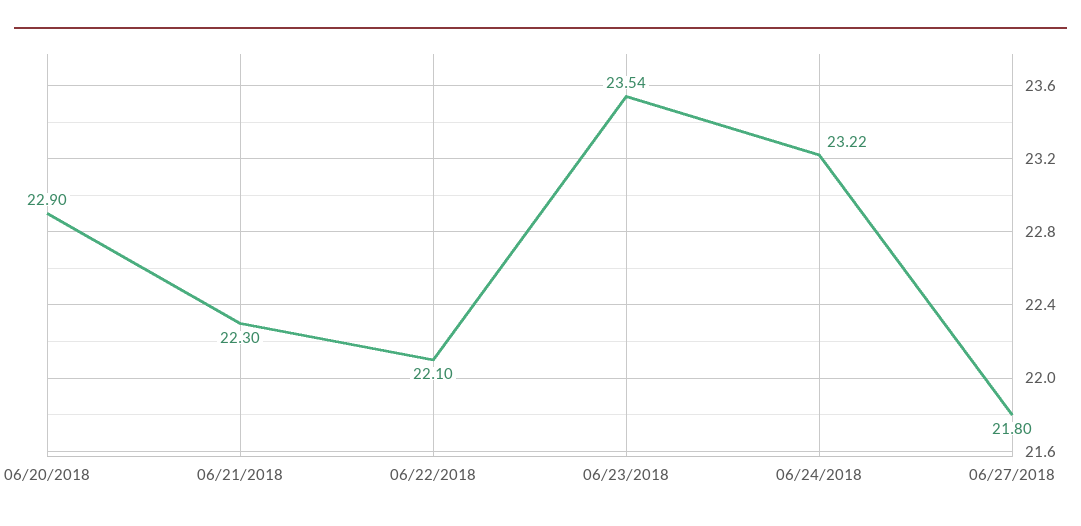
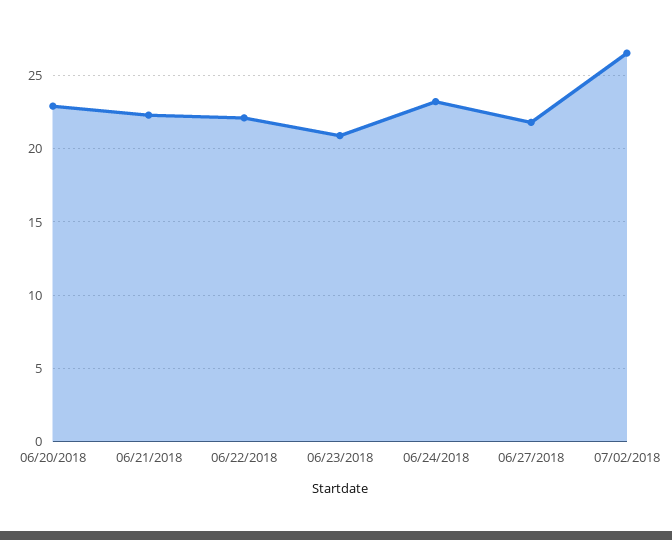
06/23/2018: 23.54 -> 21
07/02/2018: none -> 26.5

